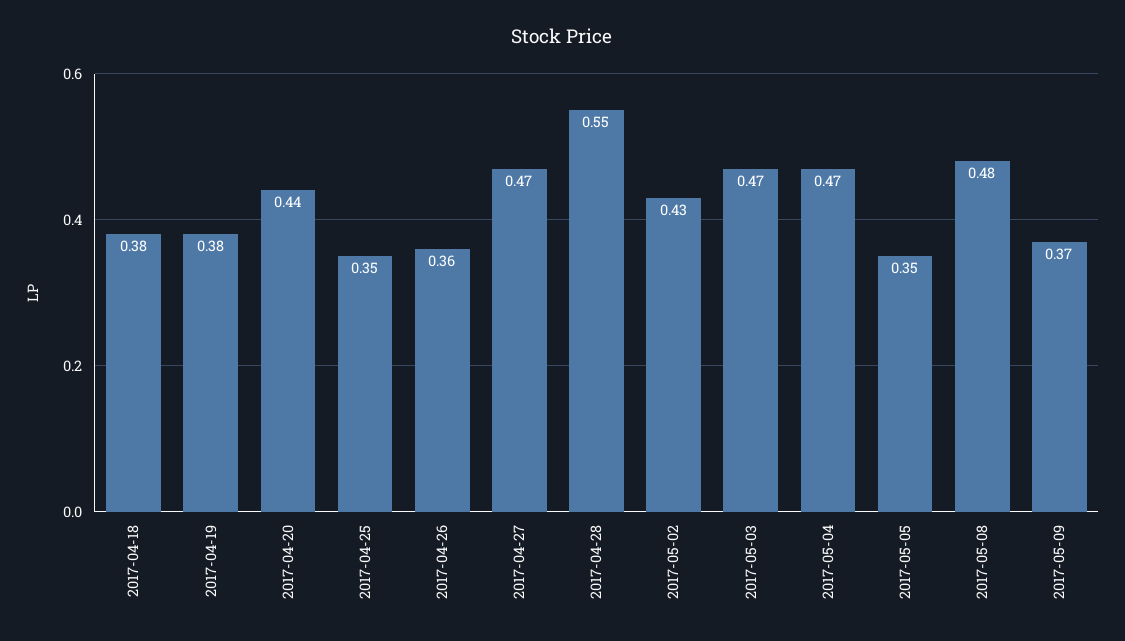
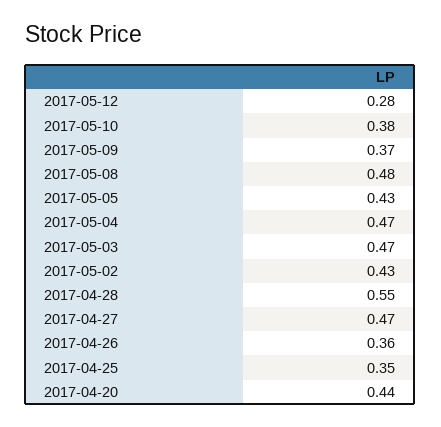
2017-04-18: 0.38 -> none
2017-04-19: 0.38 -> none
2017-05-05: 0.35 -> 0.43
2017-05-12: none -> 0.28
2017-05-10: none -> 0.38

